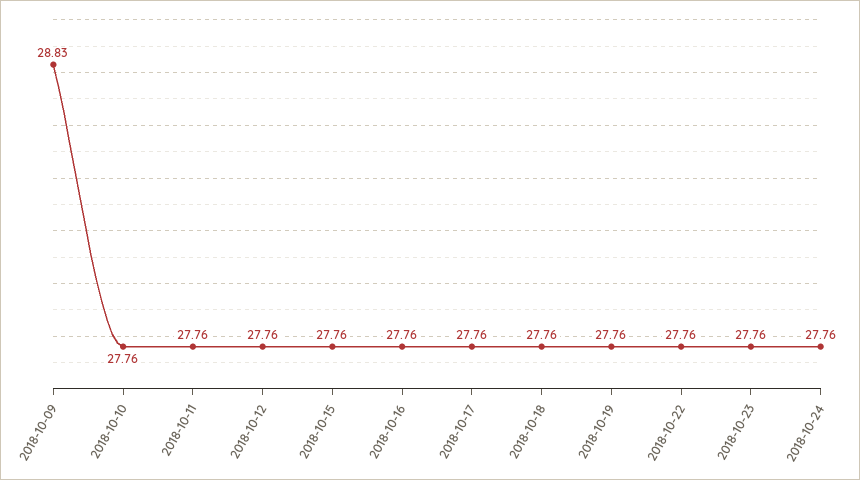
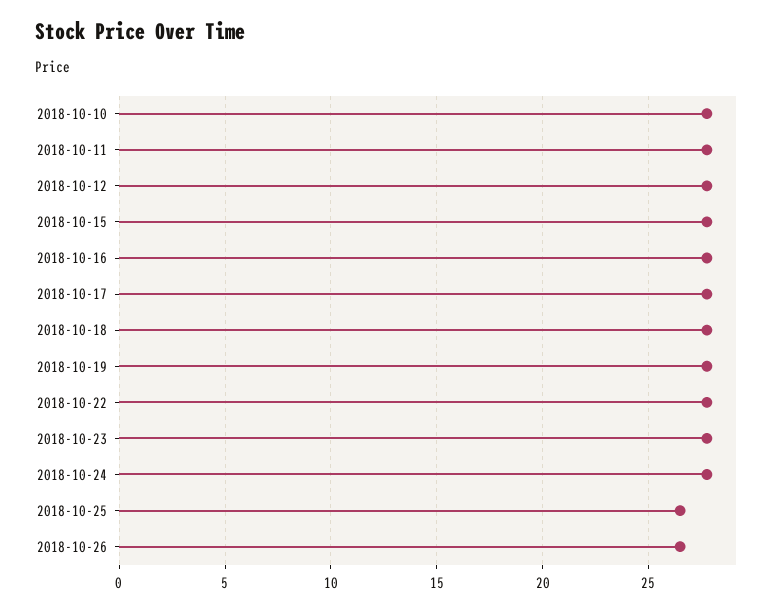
2018-10-09: 28.83 -> none
2018-10-25: none -> 26.5
2018-10-26: none -> 26.5

